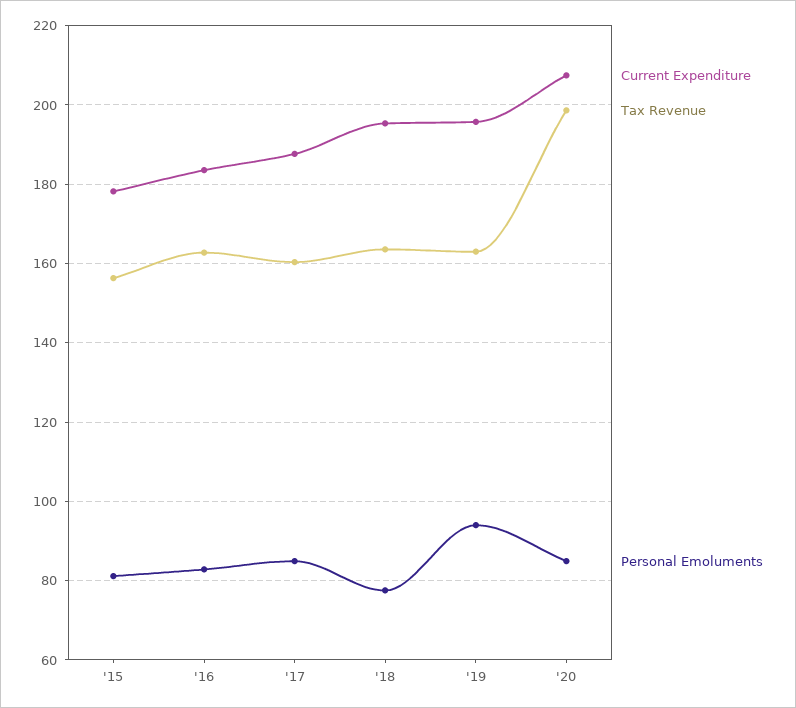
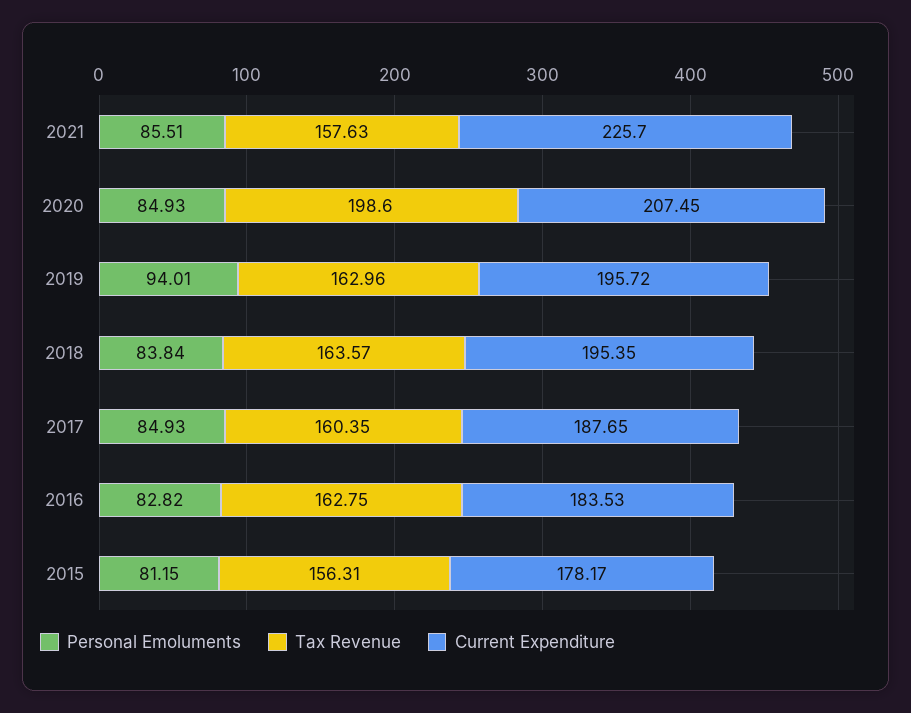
Personal Emoluments, '18: 78 -> 83.84
Personal Emoluments, 2021: none -> 85.51
Tax Revenue, 2021: none -> 157.63
Current Expenditure, 2021: none -> 225.7

